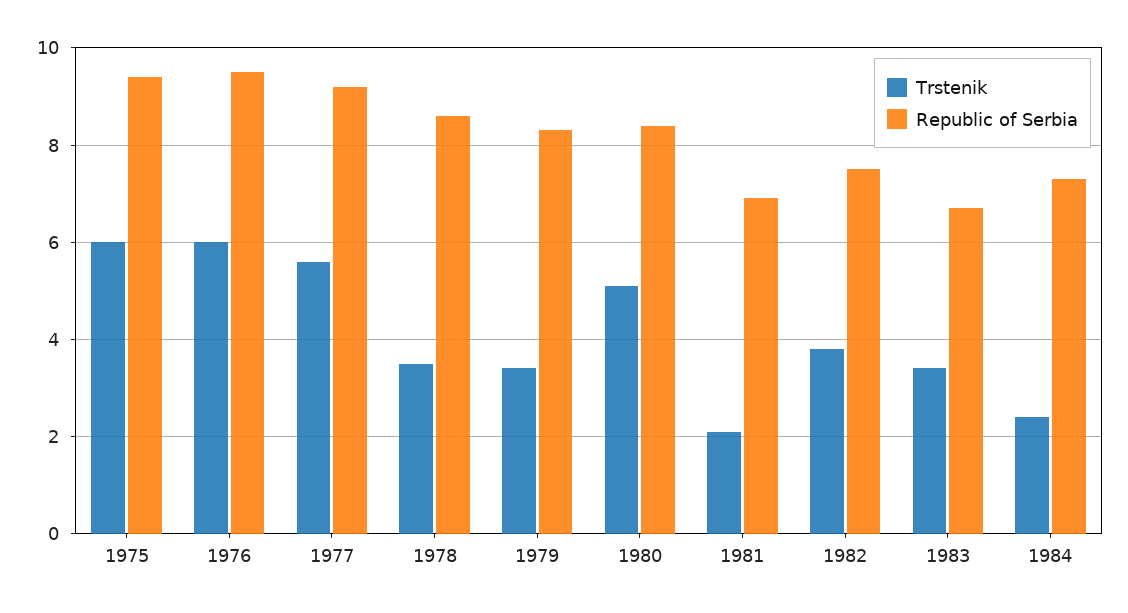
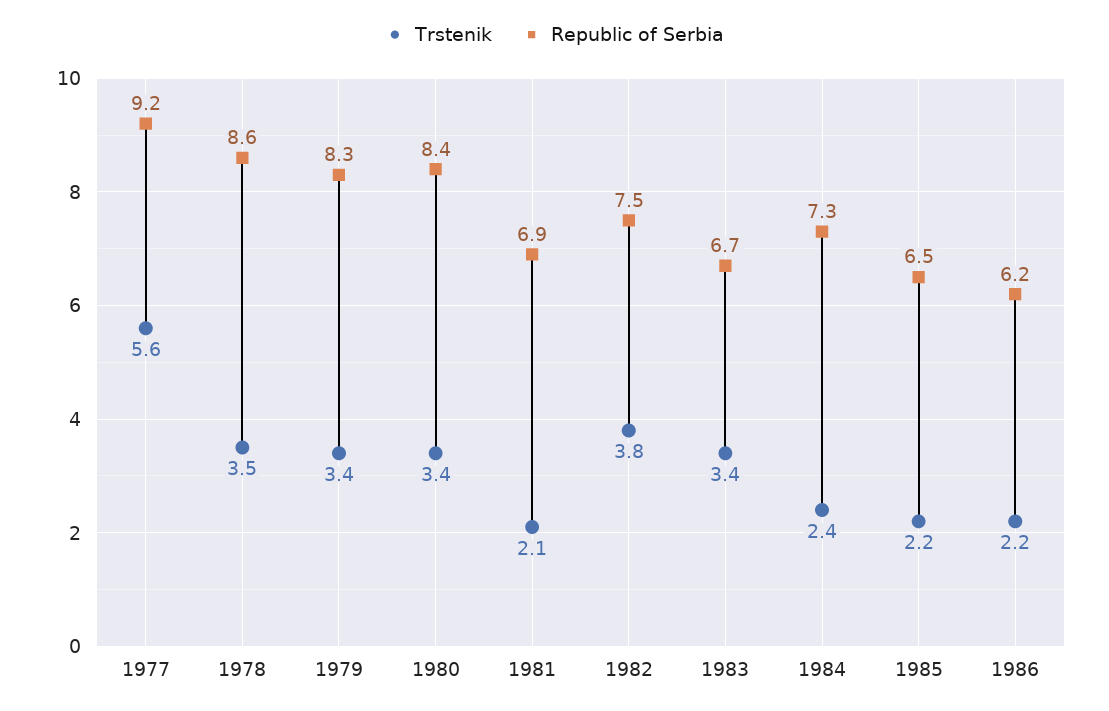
Trstenik, 1975: 6 -> none
Republic of Serbia, 1975: 9.5 -> none
Trstenik, 1976: 6 -> none
Republic of Serbia, 1976: 9.5 -> none
Trstenik, 1980: 5 -> 3.4
Trstenik, 1985: none -> 2.2
Republic of Serbia, 1985: none -> 6.5
Trstenik, 1986: none -> 2.2
Republic of Serbia, 1986: none -> 6.2

